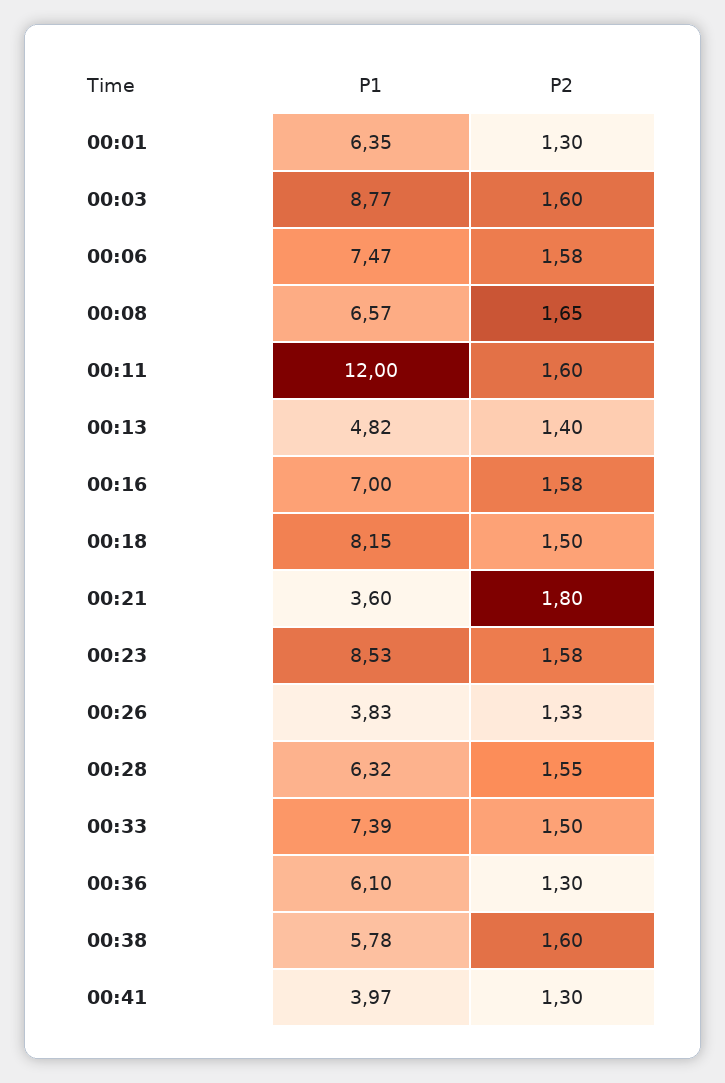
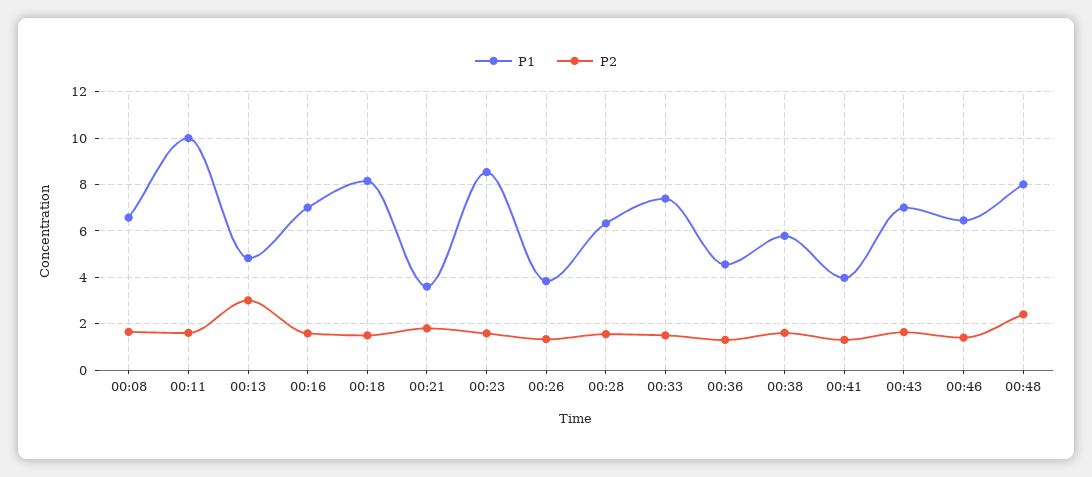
P1, 00:01: 6.35 -> none
P2, 00:01: 1.3 -> none
P1, 00:03: 8.77 -> none
P2, 00:03: 1.6 -> none
P1, 00:06: 7.47 -> none
P2, 00:06: 1.58 -> none
P1, 00:11: 12 -> 10
P2, 00:13: 1.4 -> 3
P1, 00:36: 6.1 -> 4.5
P1, 00:43: none -> 7
P2, 00:43: none -> 1.5
P1, 00:46: none -> 6.5
P2, 00:46: none -> 1.5
P1, 00:48: none -> 8
P2, 00:48: none -> 2.5

